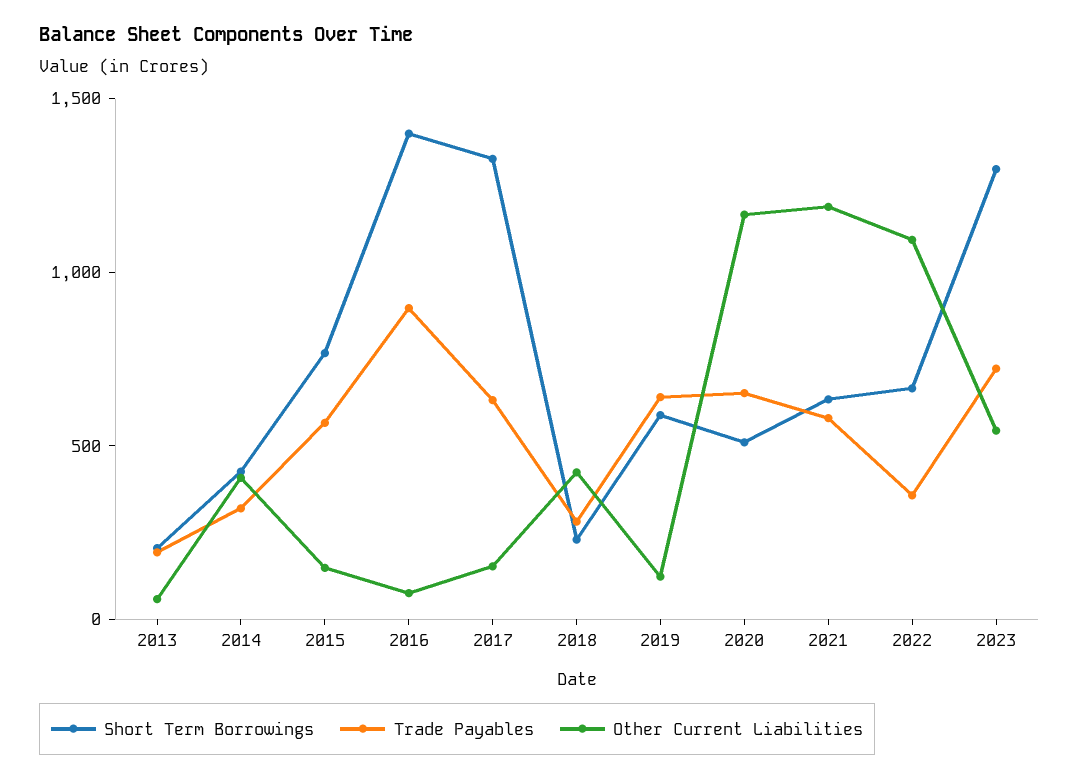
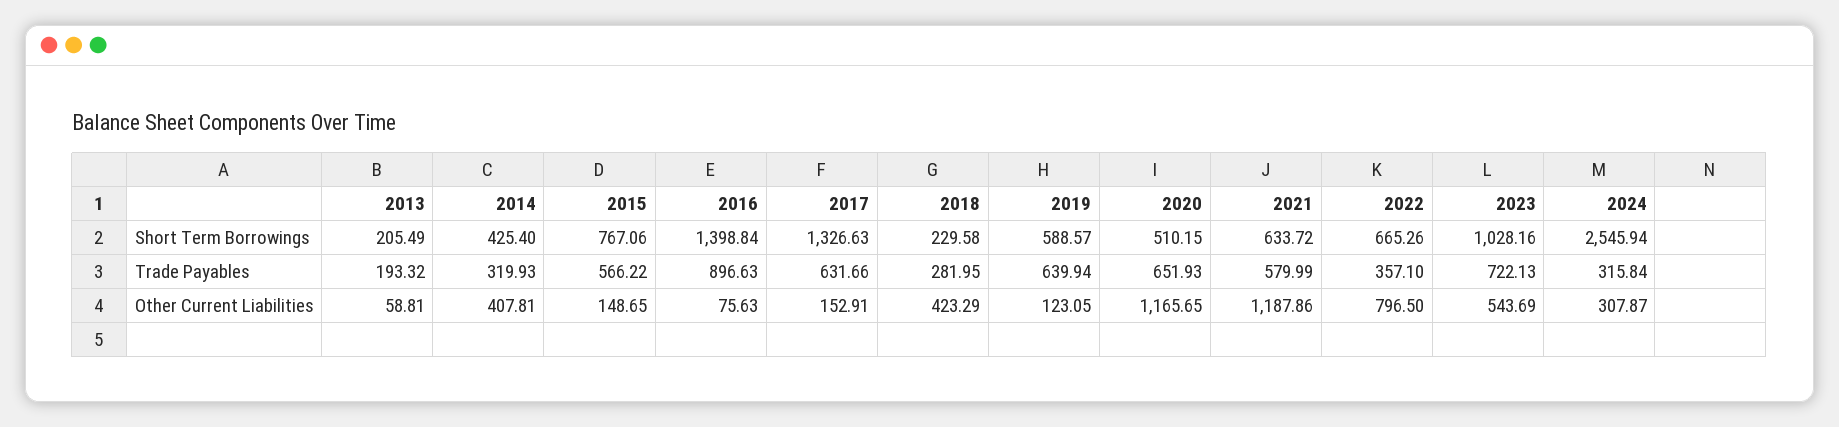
Other Current Liabilities, 2022: 1100 -> 796.5
Short Term Borrowings, 2023: 1300 -> 1028.16
Short Term Borrowings, 2024: none -> 2545.94
Trade Payables, 2024: none -> 315.84
Other Current Liabilities, 2024: none -> 307.87

